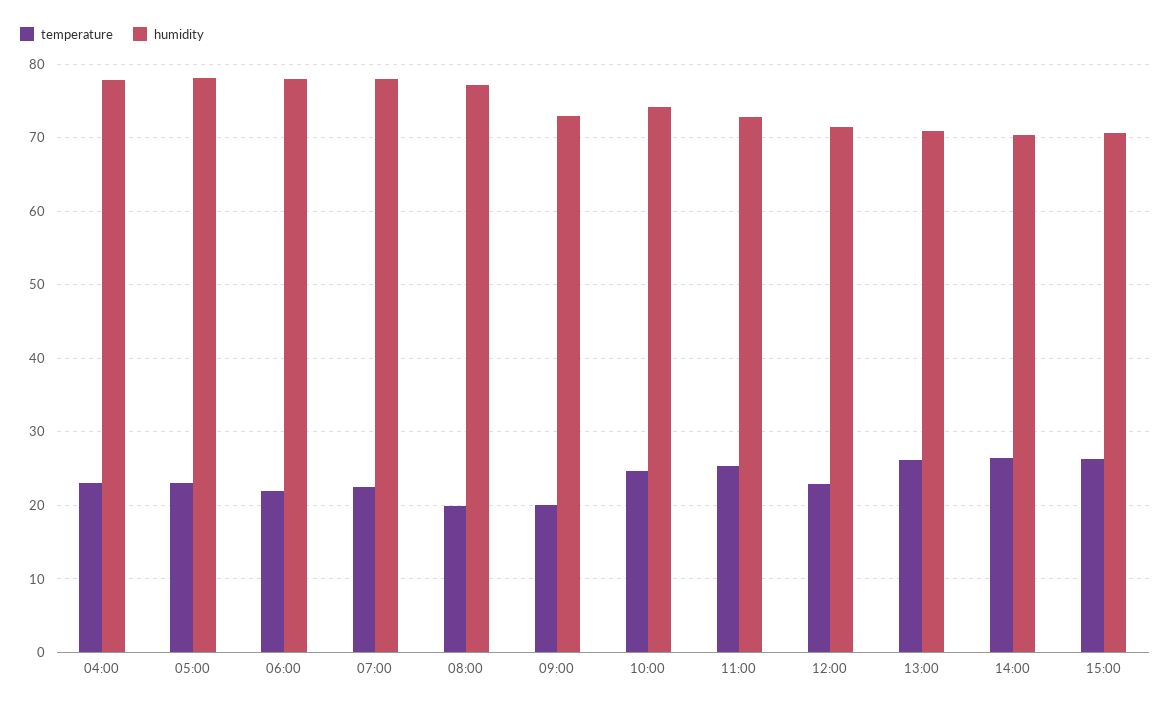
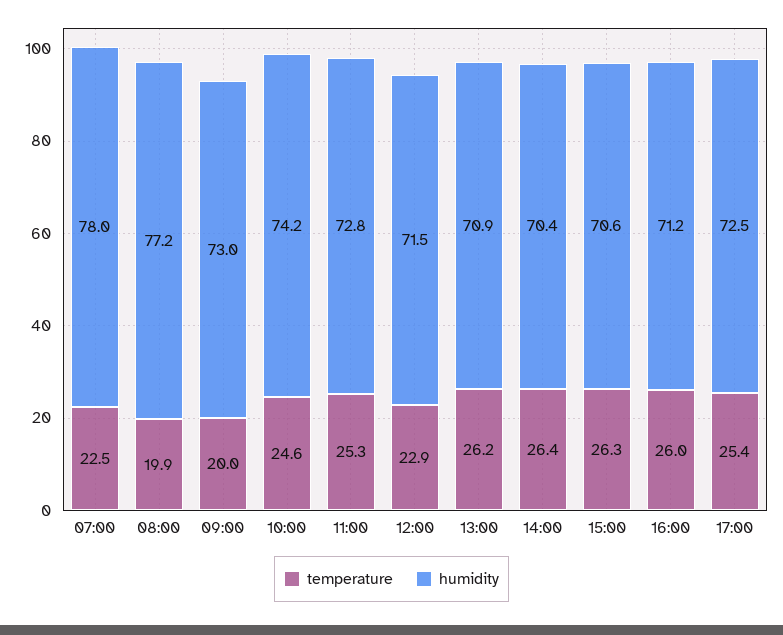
temperature, 04:00: 23 -> none
humidity, 04:00: 78 -> none
temperature, 05:00: 23 -> none
humidity, 05:00: 78 -> none
temperature, 06:00: 22 -> none
humidity, 06:00: 78 -> none
temperature, 16:00: none -> 26
humidity, 16:00: none -> 71.2
temperature, 17:00: none -> 25.4
humidity, 17:00: none -> 72.5

